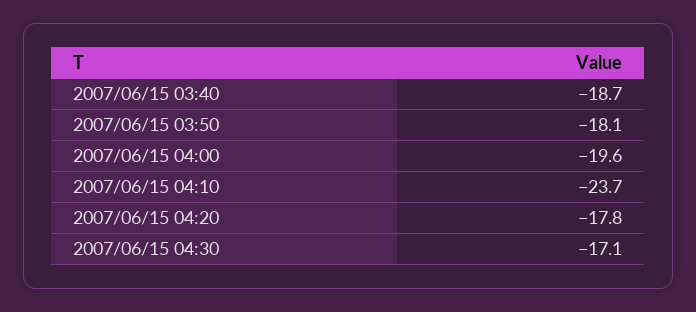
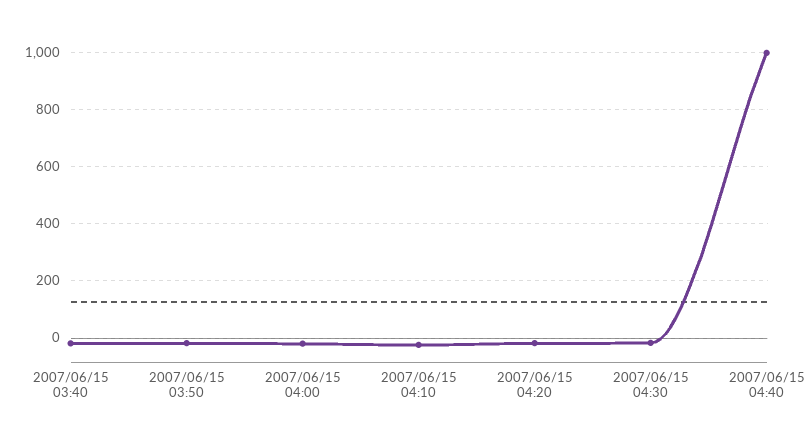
2007/06/15 04:40: none -> 1000

